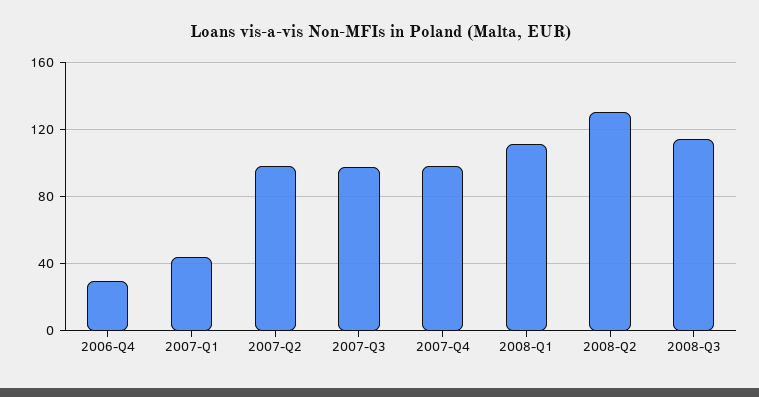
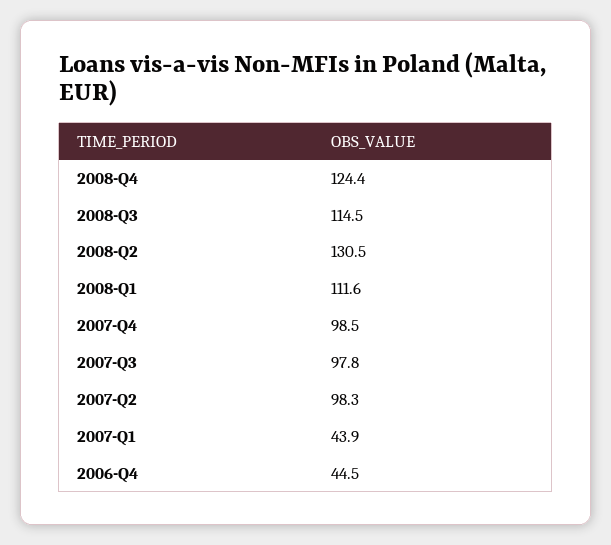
2006-Q4: 30 -> 44.5
2008-Q4: none -> 124.4

